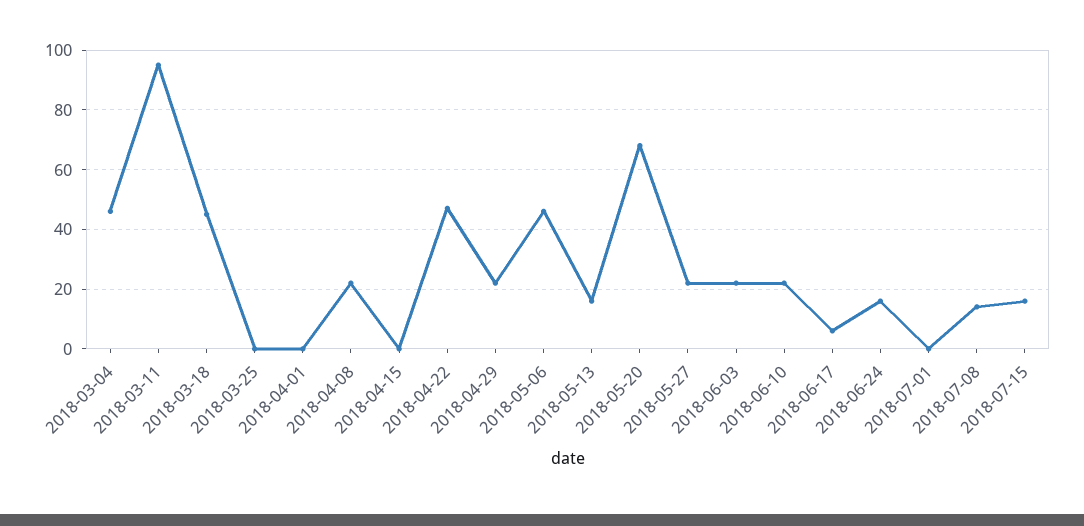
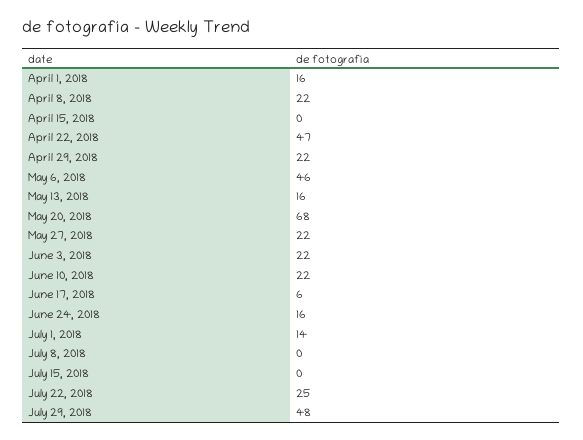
2018-03-04: 45 -> none
2018-03-11: 95 -> none
2018-03-18: 45 -> none
2018-03-25: 0 -> none
2018-04-01: 0 -> 16
2018-07-01: 0 -> 14
2018-07-08: 15 -> 0
2018-07-15: 15 -> 0
July 22, 2018: none -> 25
July 29, 2018: none -> 48

